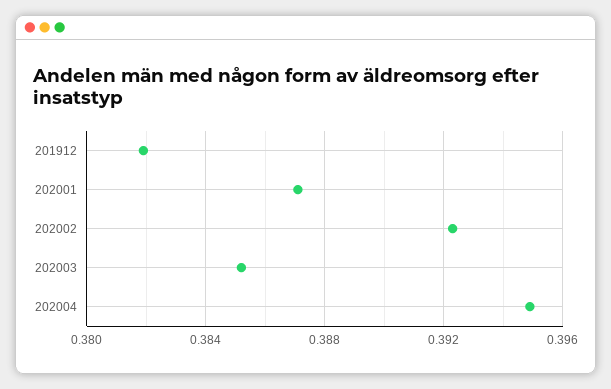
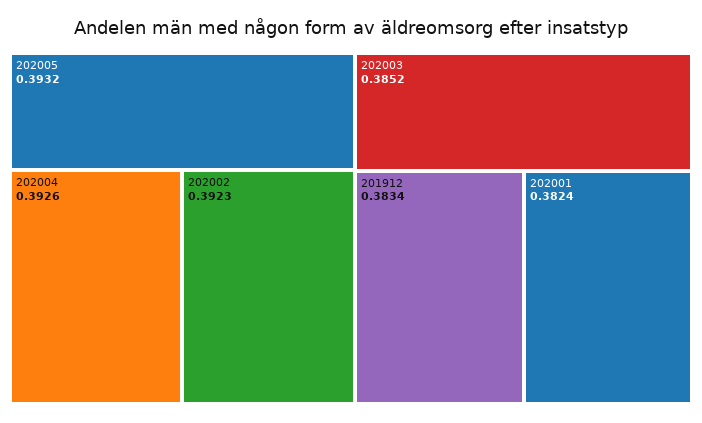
201912: 0.382 -> 0.3834
202001: 0.387 -> 0.3824
202004: 0.395 -> 0.3926
202005: none -> 0.3932

